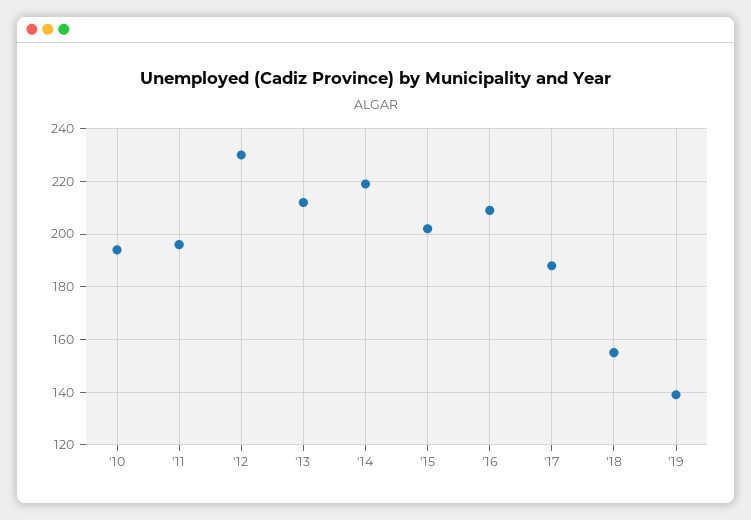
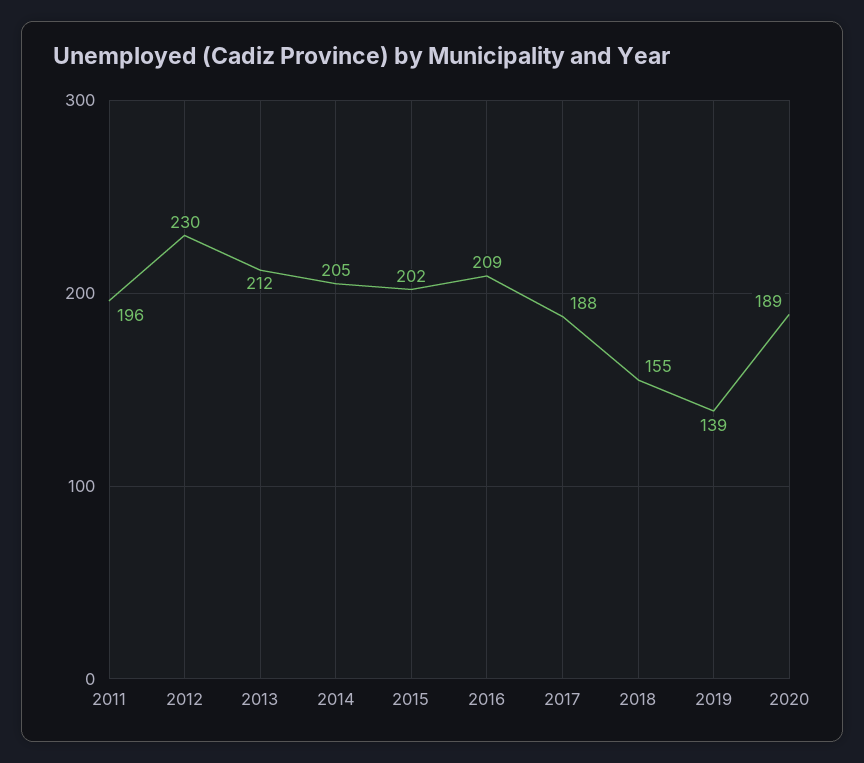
'10: 195 -> none
'14: 220 -> 205
2020: none -> 189

